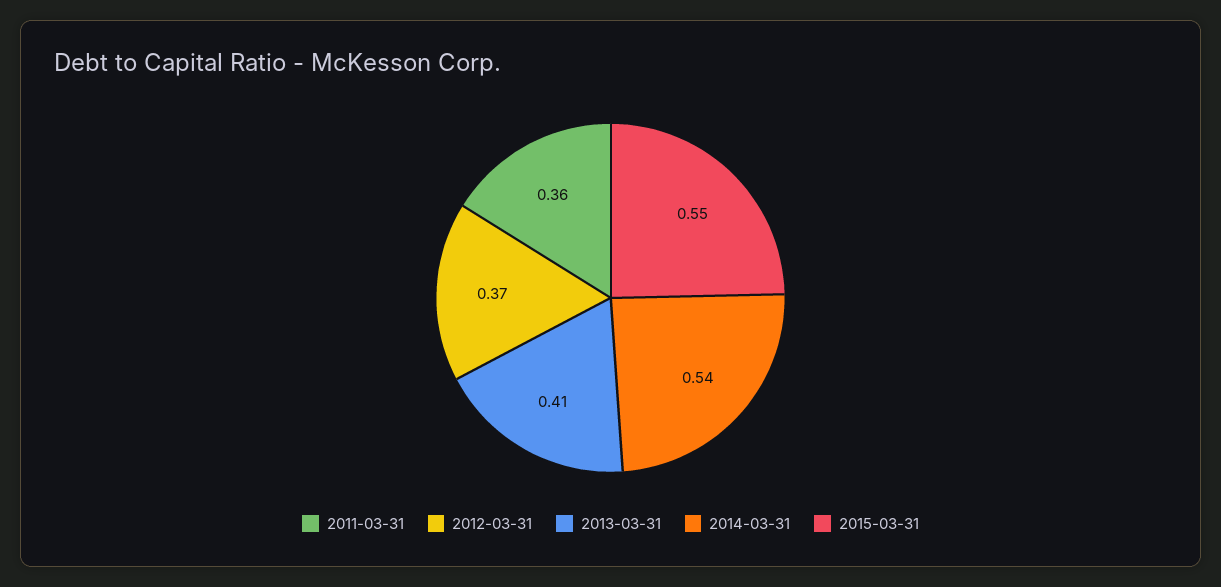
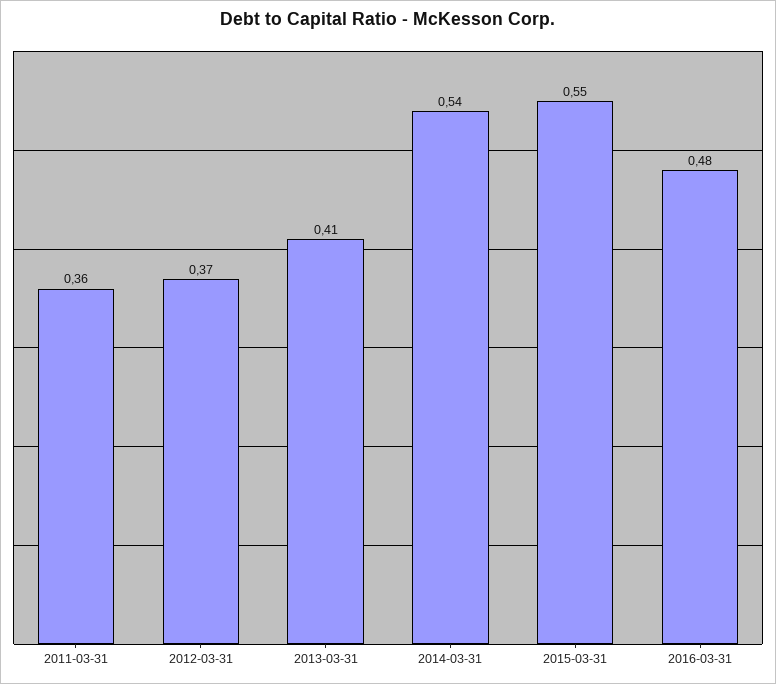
2016-03-31: none -> 0.48

